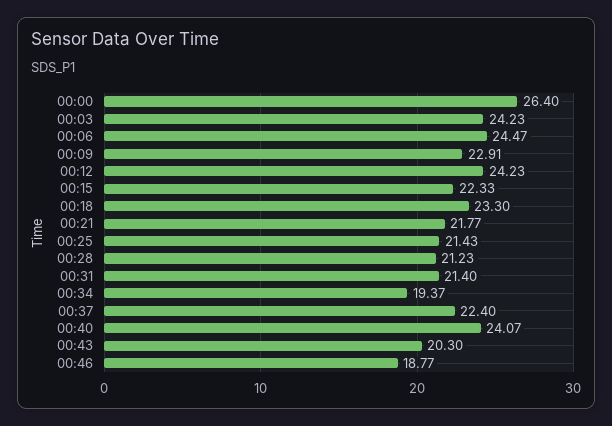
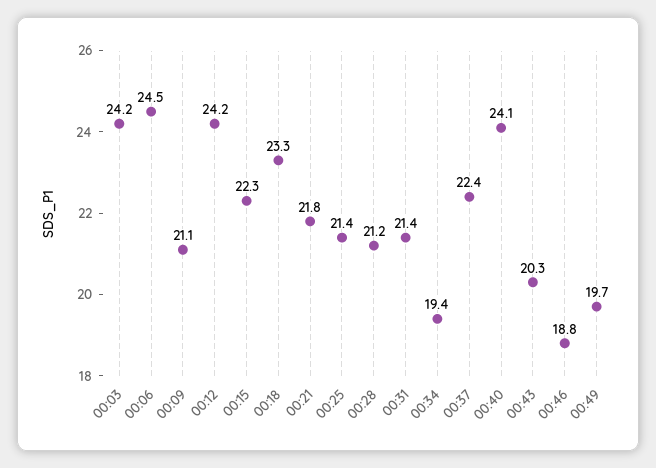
00:00: 26.4 -> none
00:09: 22.91 -> 21.1
00:49: none -> 19.7

